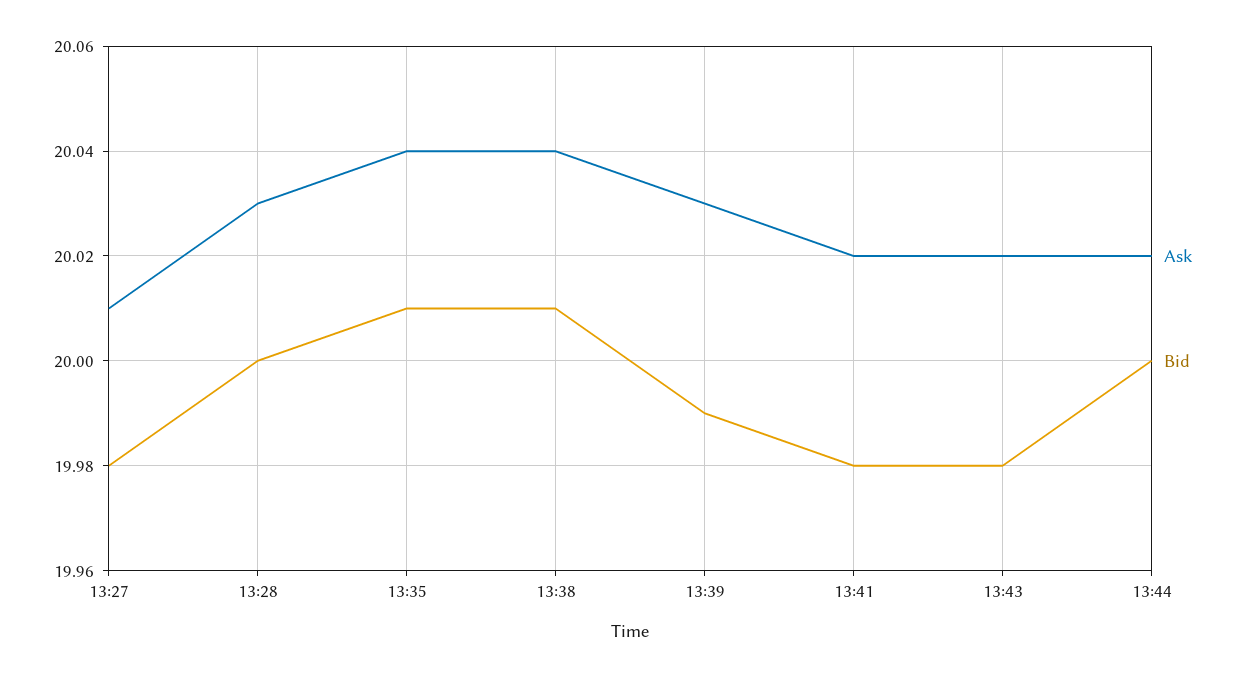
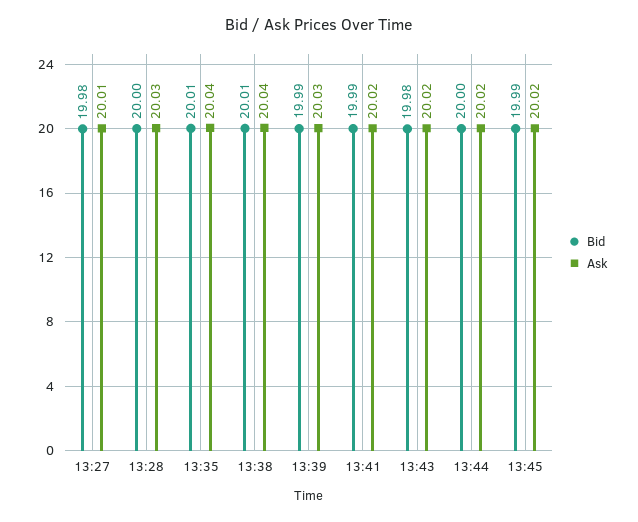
Bid, 13:41: 19.98 -> 19.99
Bid, 13:45: none -> 19.99
Ask, 13:45: none -> 20.02

